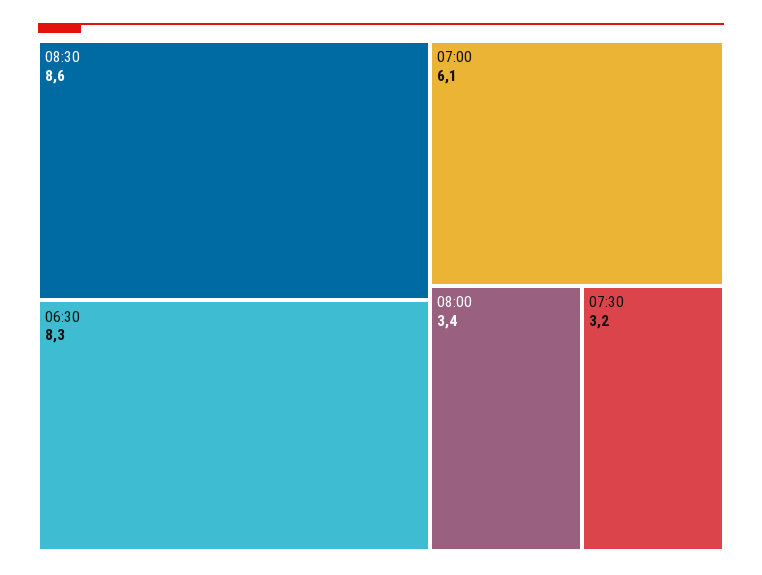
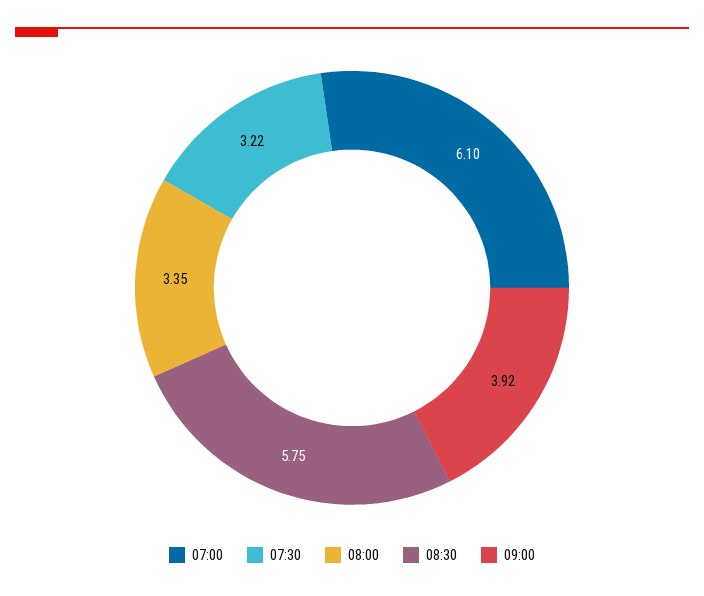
08:30: 8.6 -> 5.75
06:30: 8.3 -> none
09:00: none -> 3.92

